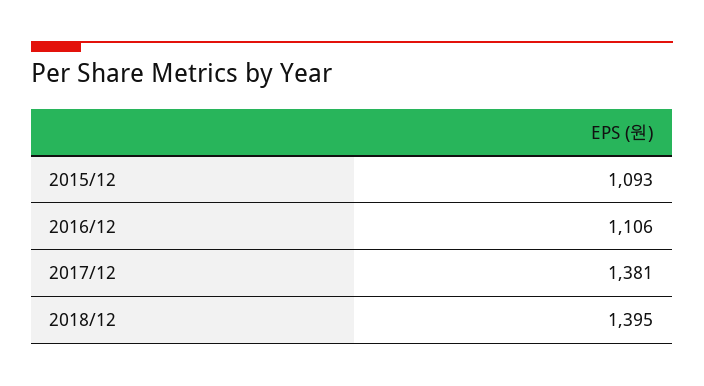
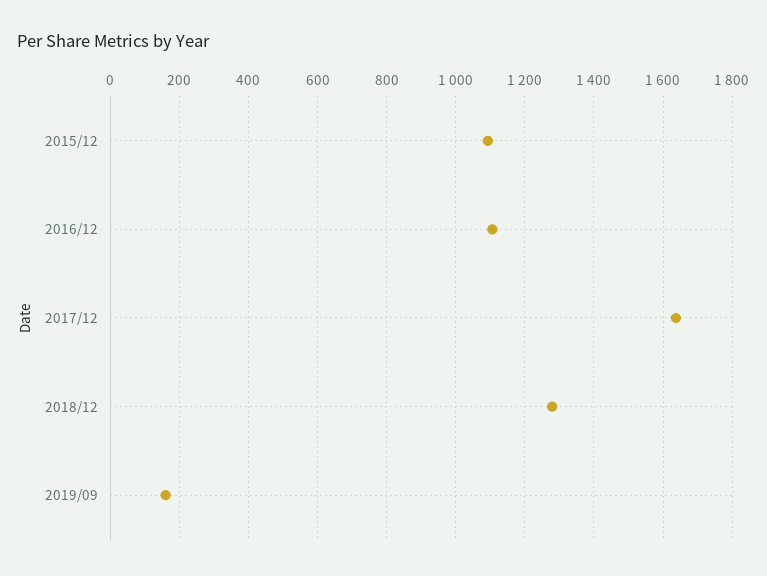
2017/12: 1381 -> 1640
2018/12: 1395 -> 1280
2019/09: none -> 160

